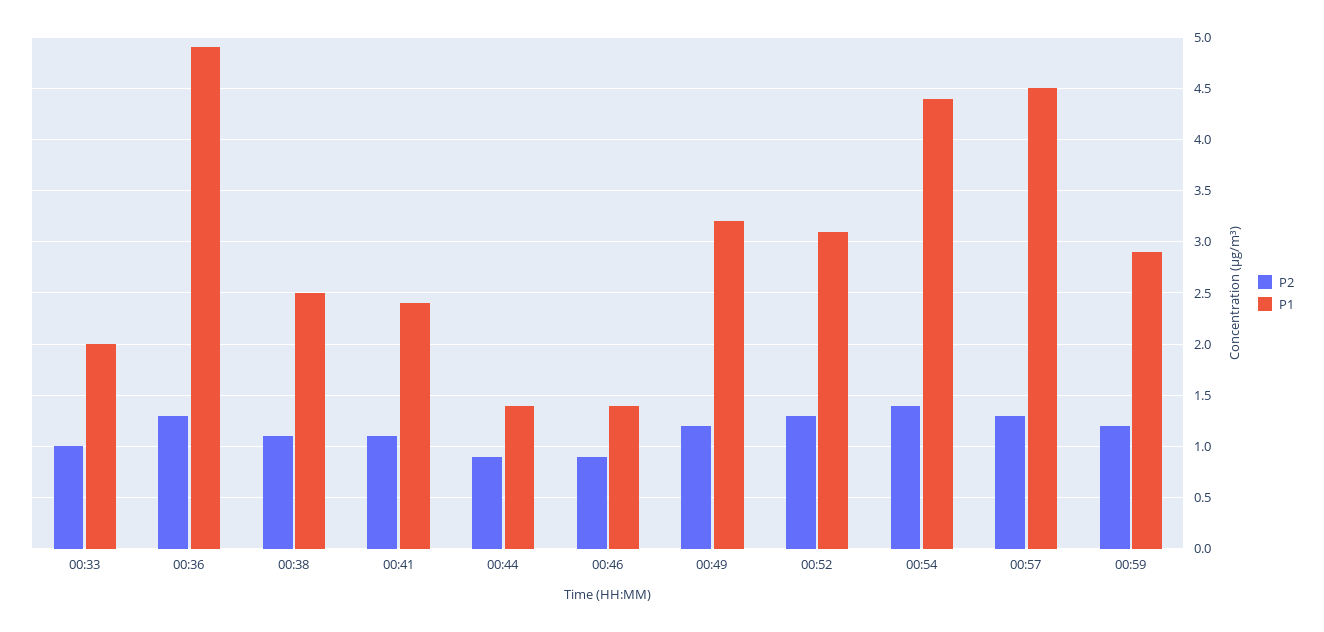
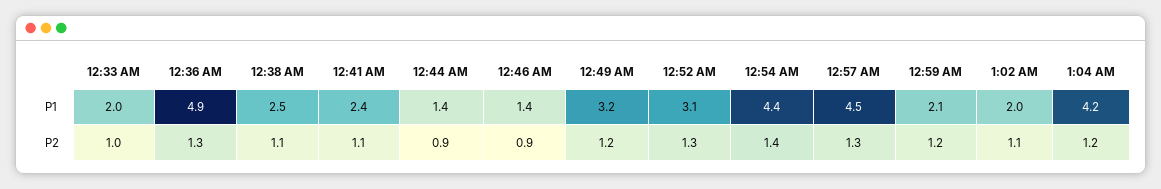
P1, 00:59: 2.9 -> 2.1
P1, 1:02 AM: none -> 2
P1, 1:04 AM: none -> 4.2
P2, 1:02 AM: none -> 1.1
P2, 1:04 AM: none -> 1.2

